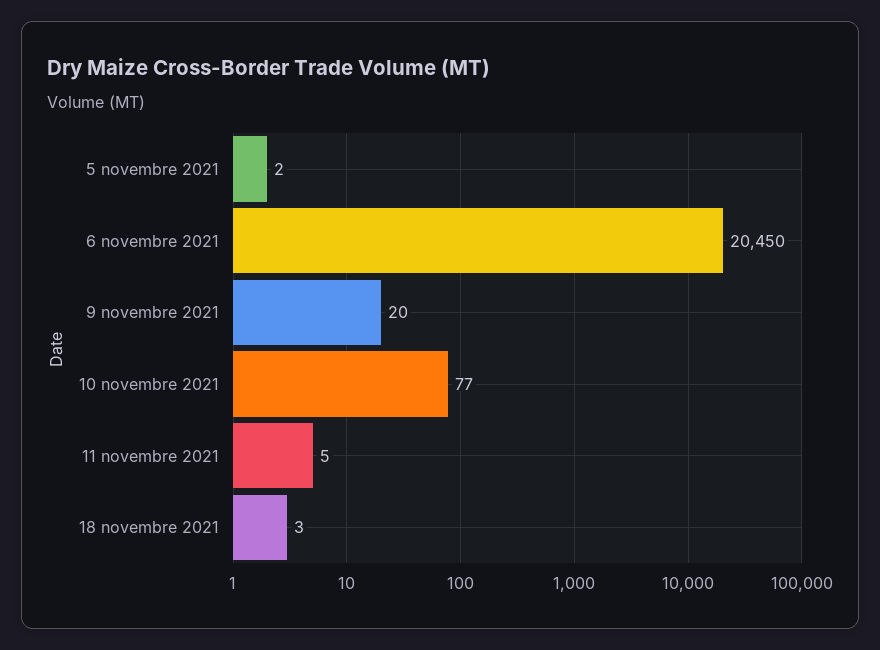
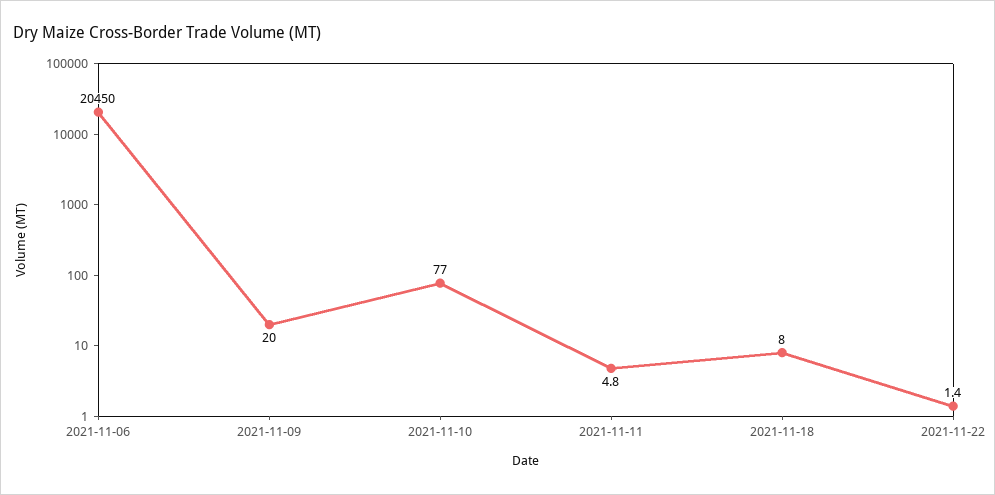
5 novembre 2021: 2 -> none
18 novembre 2021: 3 -> 8
2021-11-22: none -> 1.4

